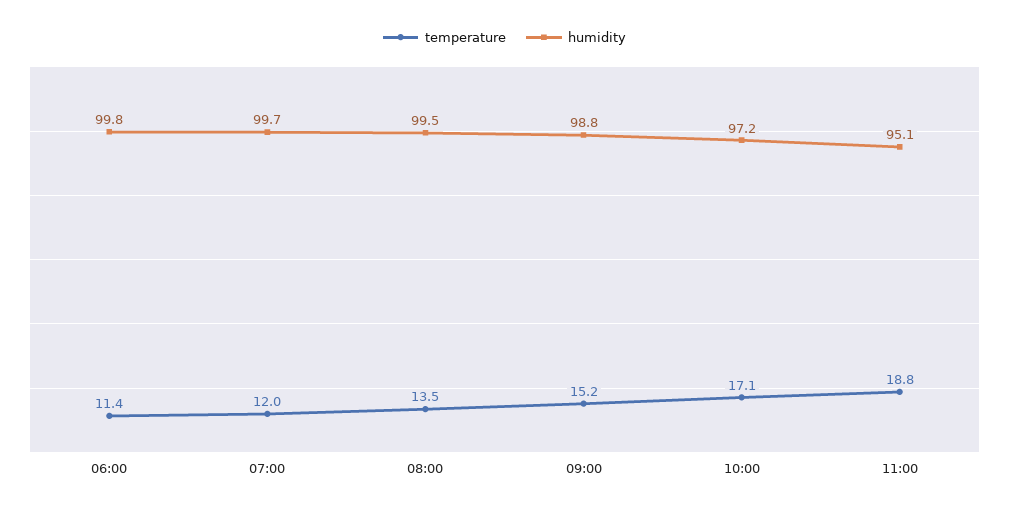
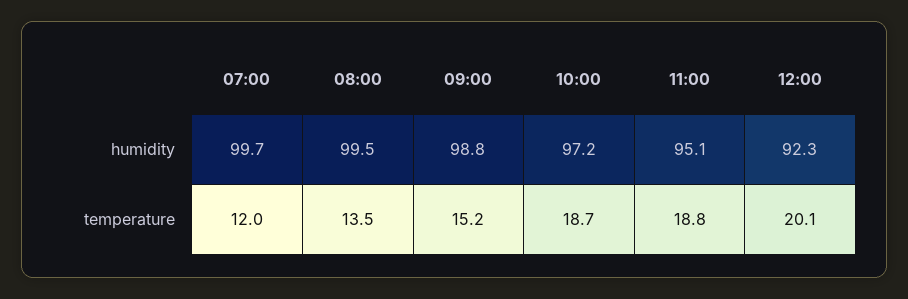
temperature, 06:00: 11.4 -> none
humidity, 06:00: 99.8 -> none
temperature, 10:00: 17.1 -> 18.7
humidity, 12:00: none -> 92.3
temperature, 12:00: none -> 20.1

